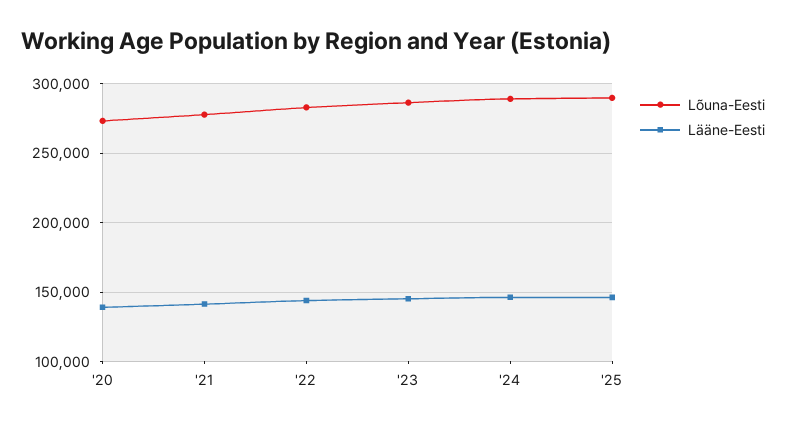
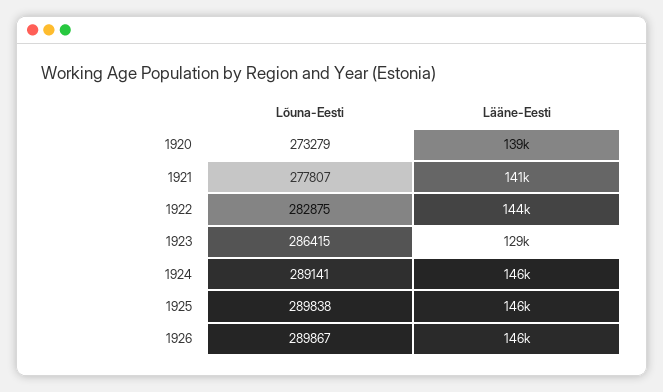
Lääne-Eesti, '23: 145000 -> 129000
Lõuna-Eesti, 1926: none -> 289867
Lääne-Eesti, 1926: none -> 146000

